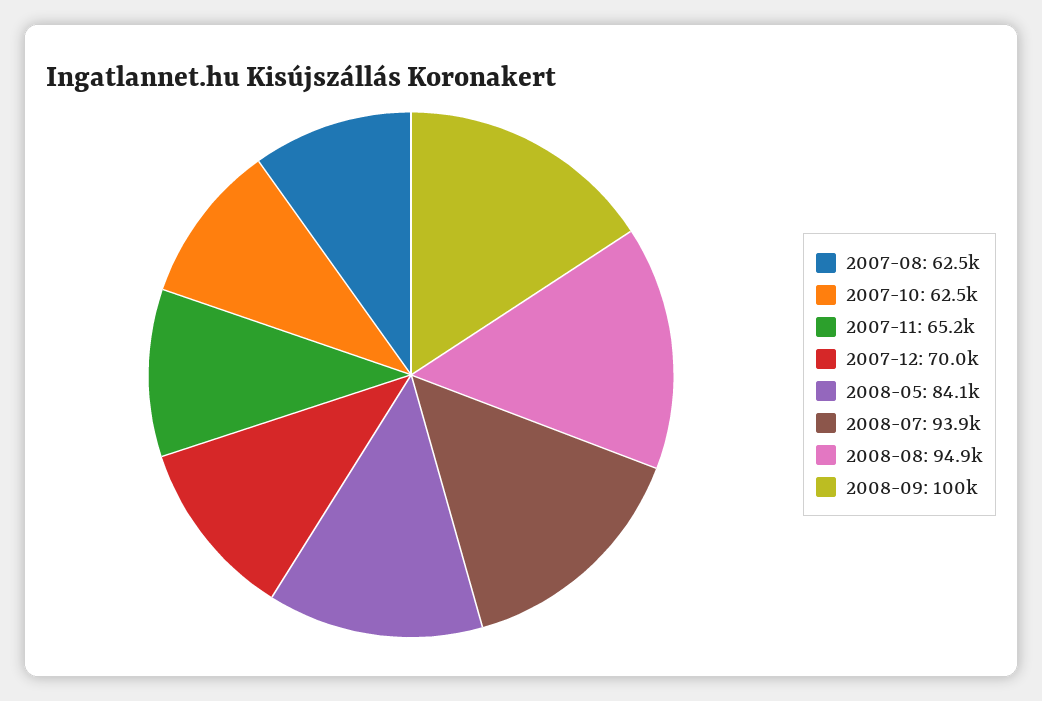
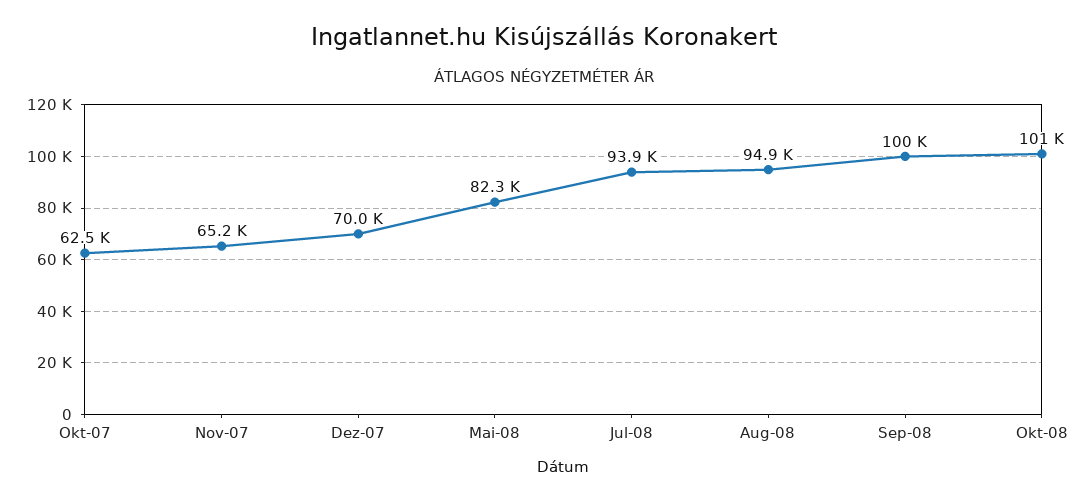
2007-08: 62500 -> none
2008-05: 84100 -> 82300
Okt-08: none -> 101000

